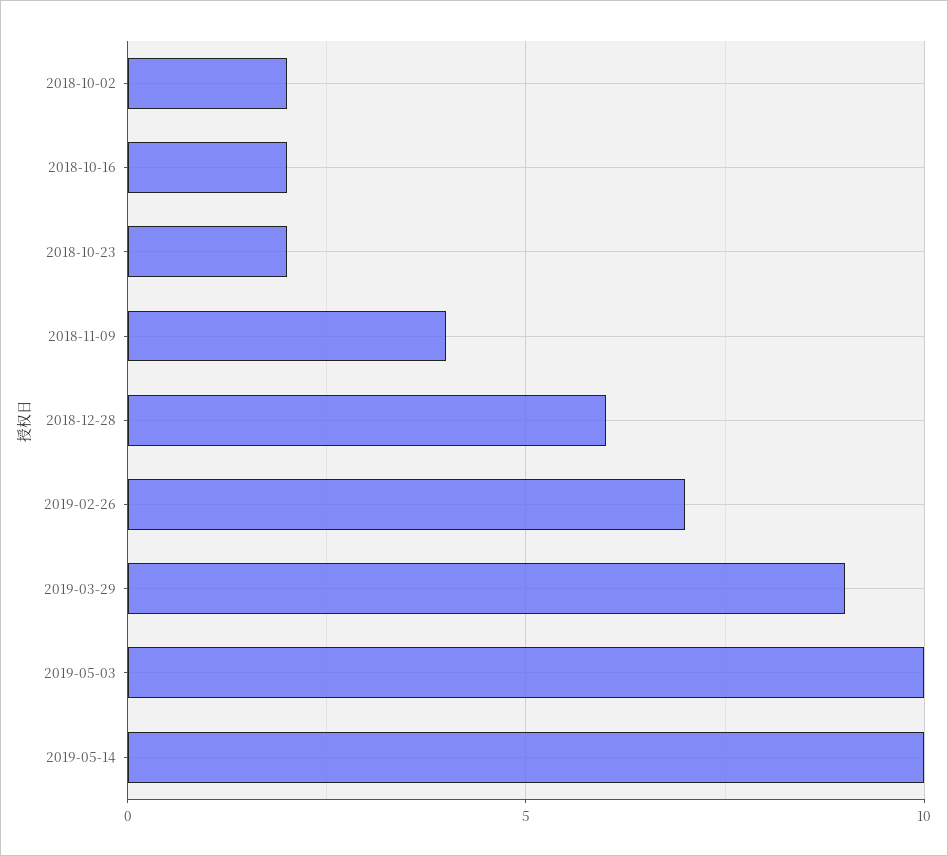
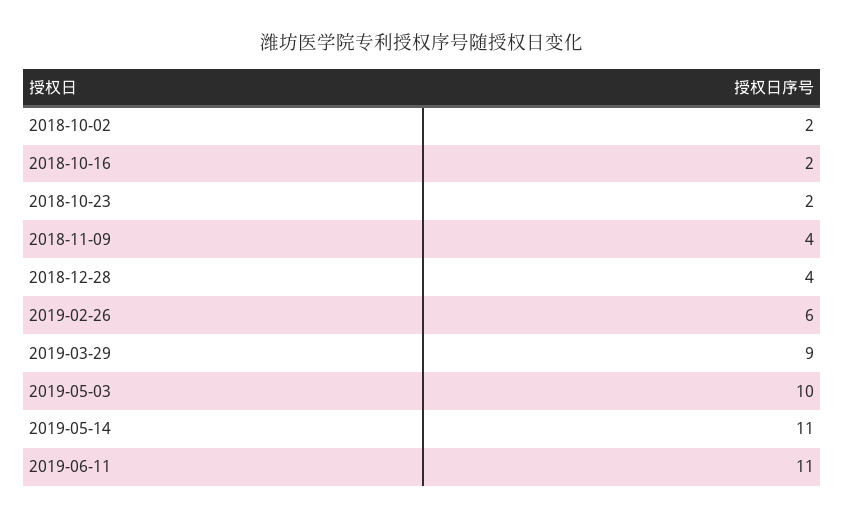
2018-12-28: 6 -> 4
2019-02-26: 7 -> 6
2019-05-14: 10 -> 11
2019-06-11: none -> 11

